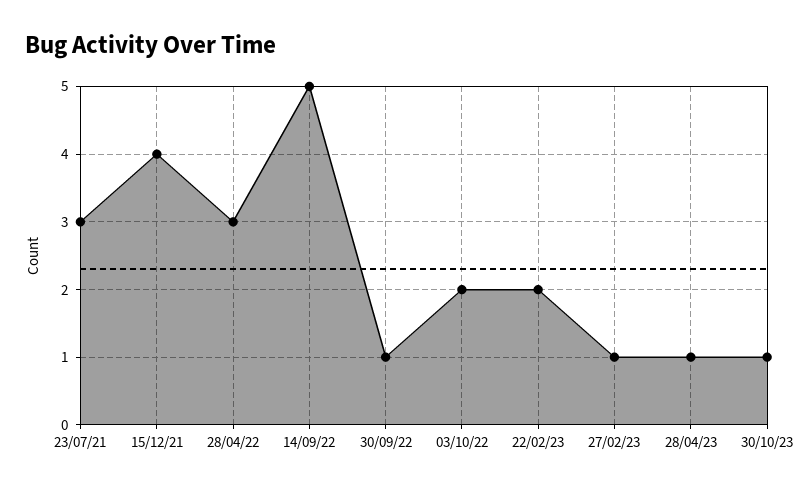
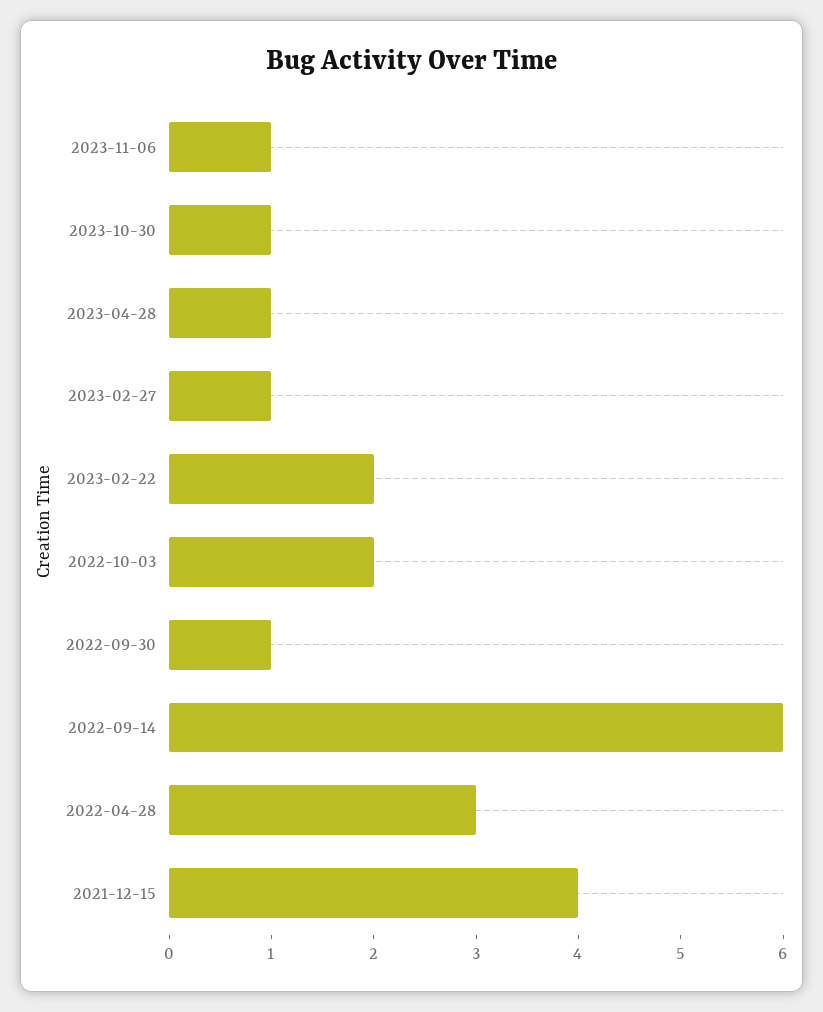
23/07/21: 3 -> none
14/09/22: 5 -> 6
2023-11-06: none -> 1

